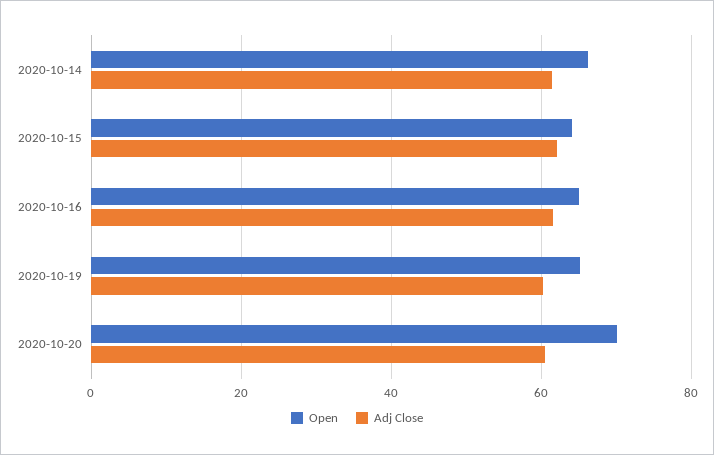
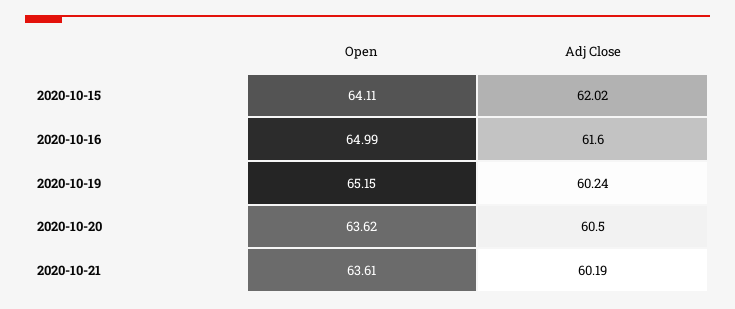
Open, 2020-10-14: 66 -> none
Adj Close, 2020-10-14: 62 -> none
Open, 2020-10-20: 70 -> 63.62
Open, 2020-10-21: none -> 63.61
Adj Close, 2020-10-21: none -> 60.19

